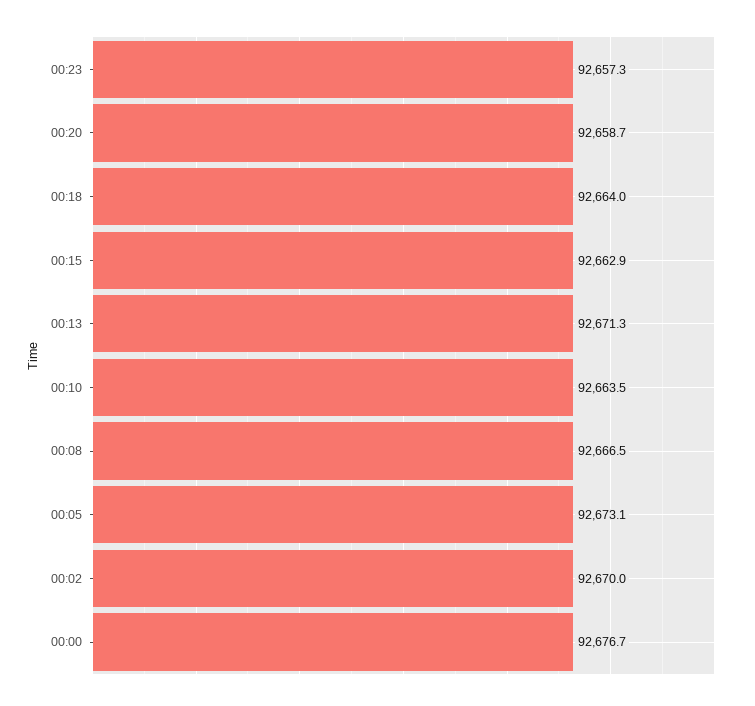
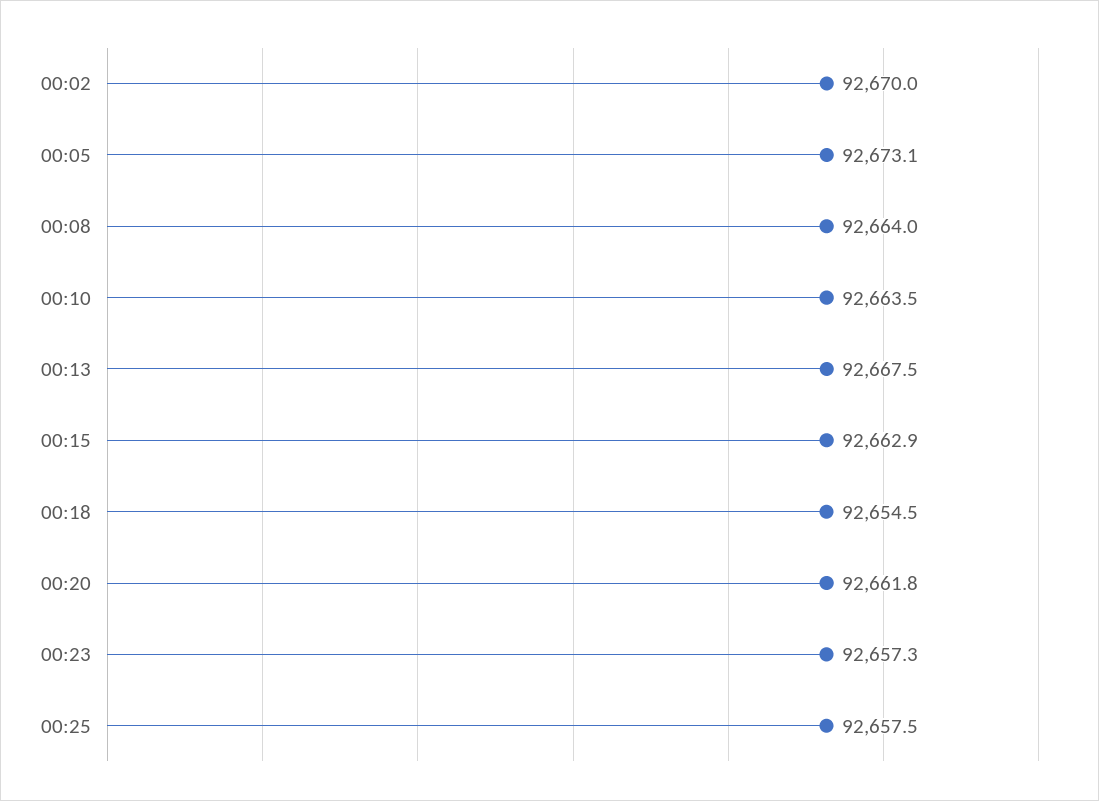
00:20: 92658.7 -> 92661.8
00:18: 92664 -> 92654.5
00:13: 92671.3 -> 92667.5
00:08: 92666.5 -> 92664
00:00: 92676.7 -> none
00:25: none -> 92657.5

